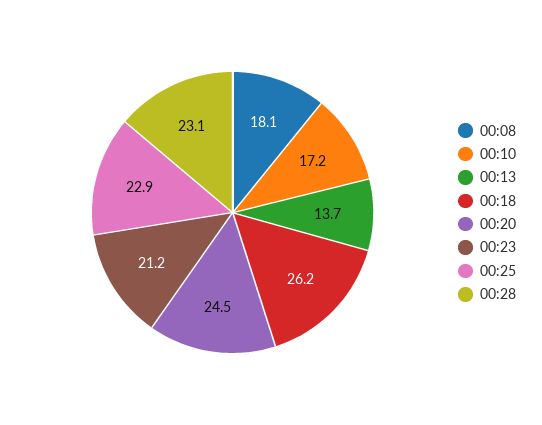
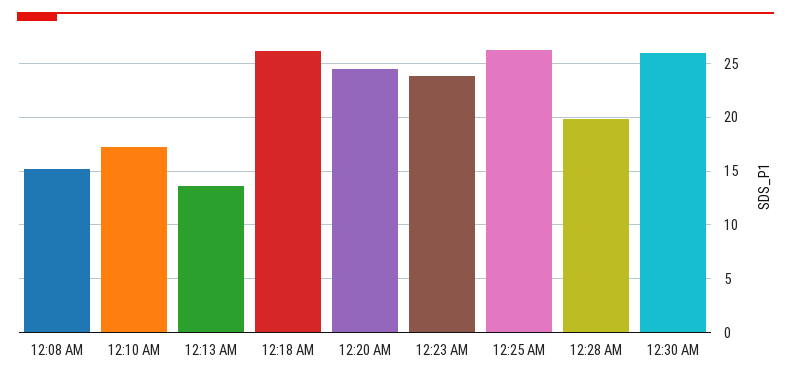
00:08: 18.1 -> 15
00:23: 21.2 -> 24
00:25: 22.9 -> 26
00:28: 23.1 -> 20
12:30 AM: none -> 26

